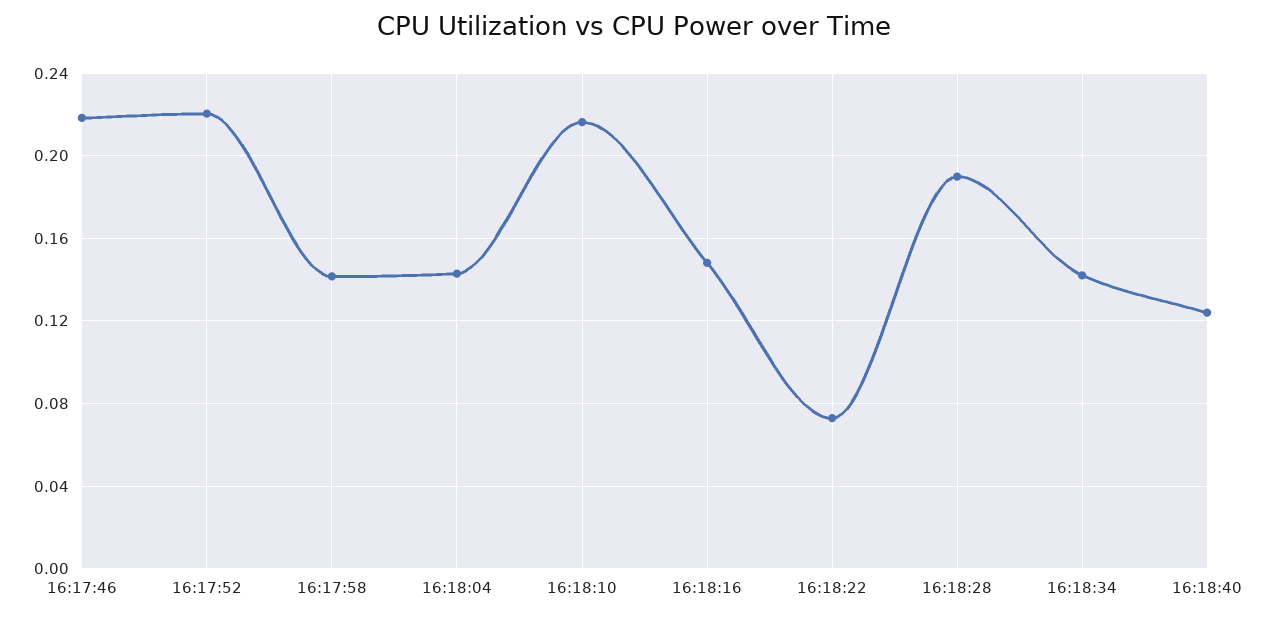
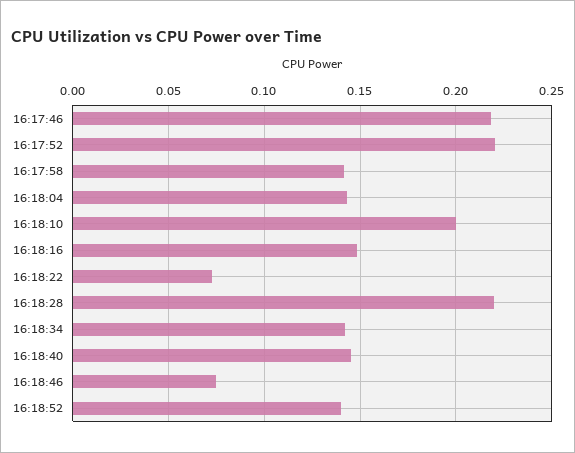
16:18:10: 0.215 -> 0.2
16:18:28: 0.19 -> 0.22
16:18:40: 0.125 -> 0.145
16:18:46: none -> 0.075
16:18:52: none -> 0.14

